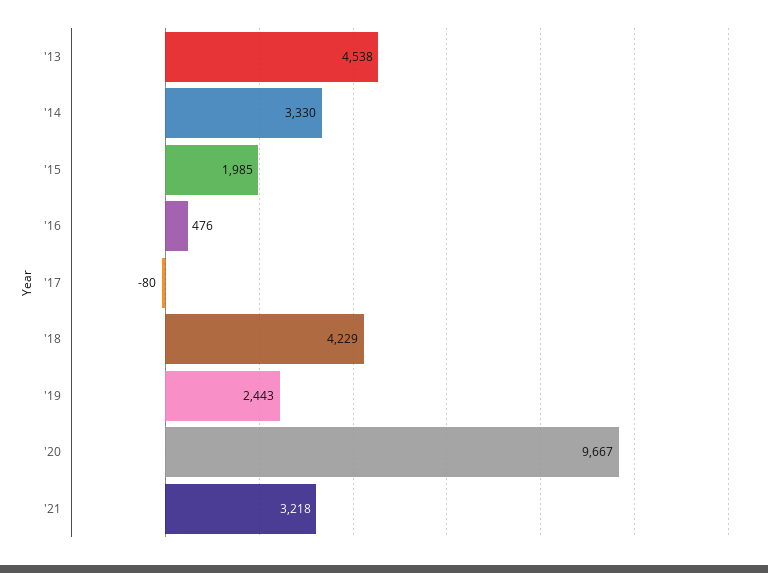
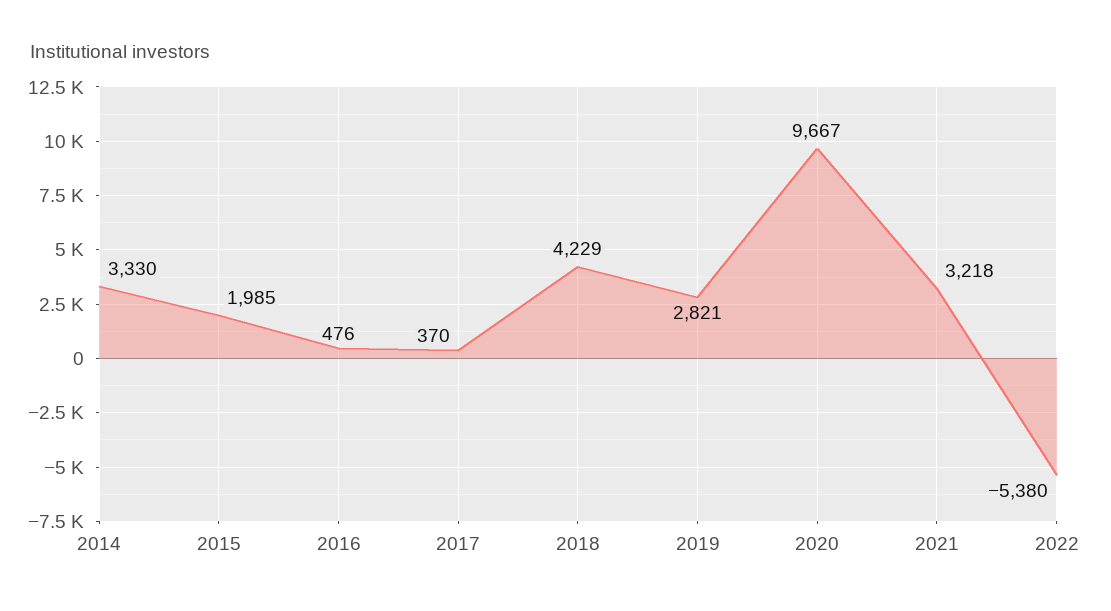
'13: 4538 -> none
'17: -80 -> 370
'19: 2443 -> 2821
2022: none -> -5380

